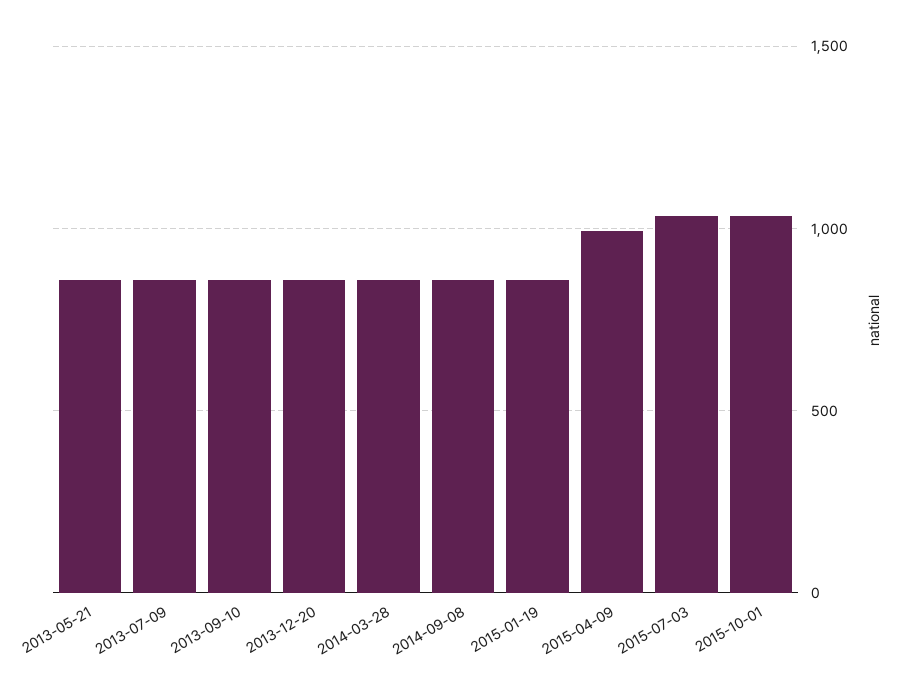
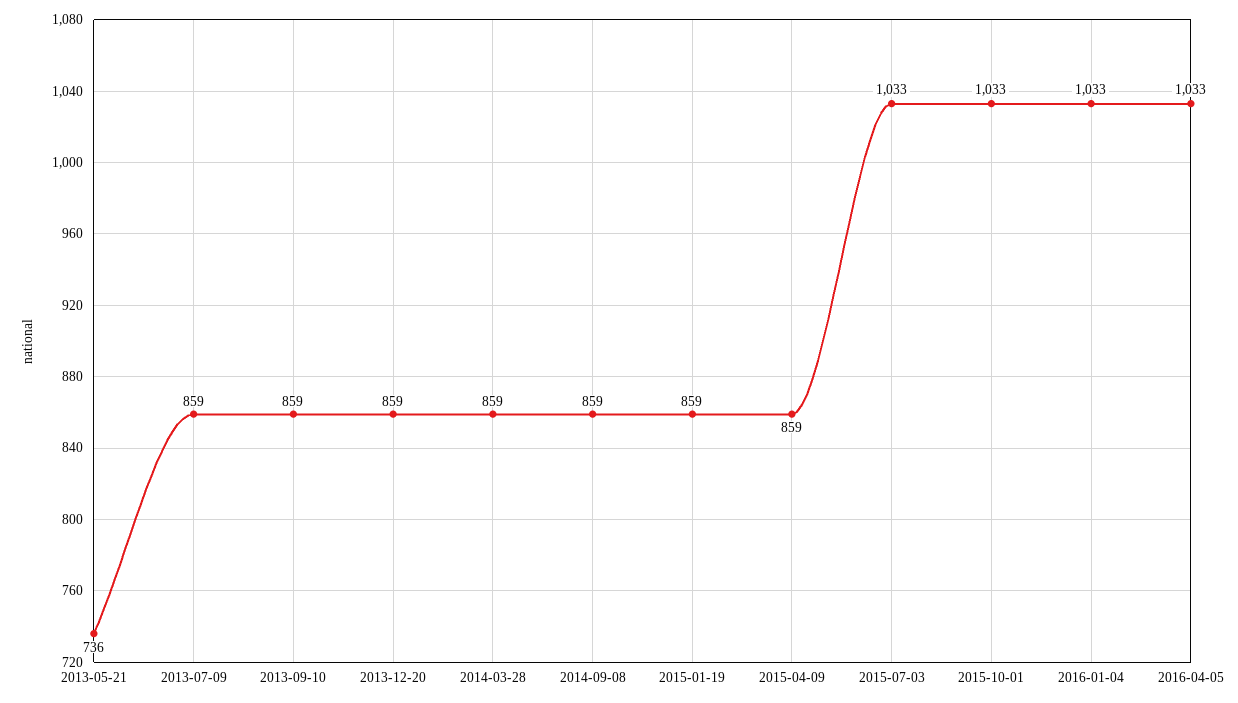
2013-05-21: 850 -> 736
2015-04-09: 1000 -> 859
2016-01-04: none -> 1033
2016-04-05: none -> 1033

